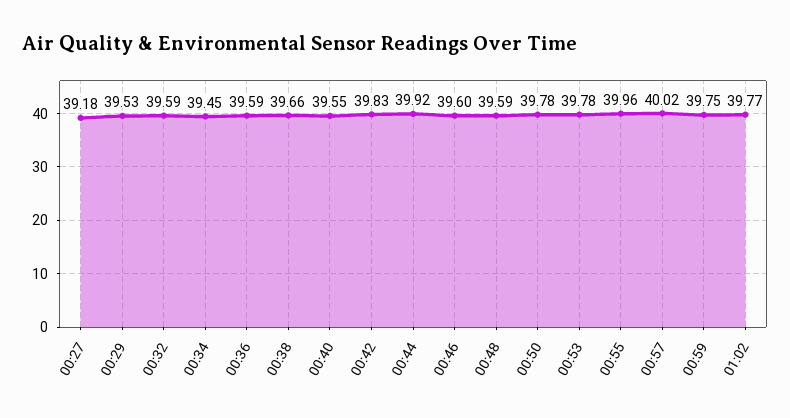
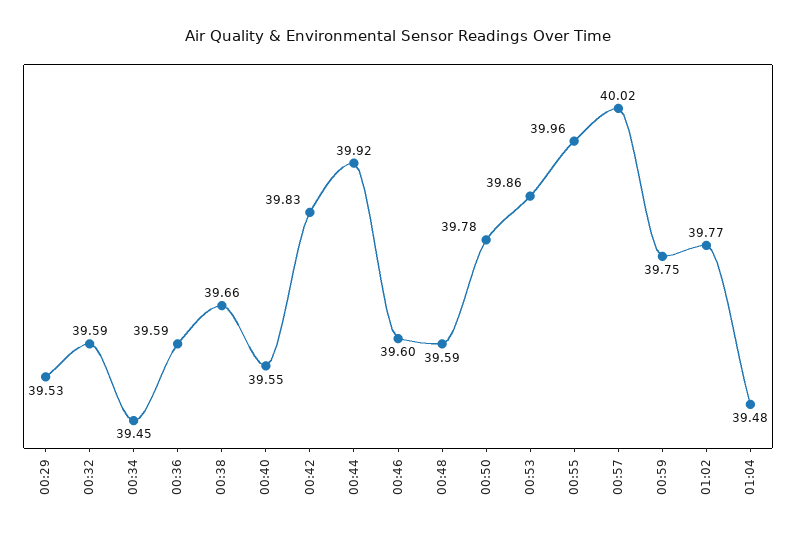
00:27: 39.18 -> none
00:53: 39.78 -> 39.86
01:04: none -> 39.48

